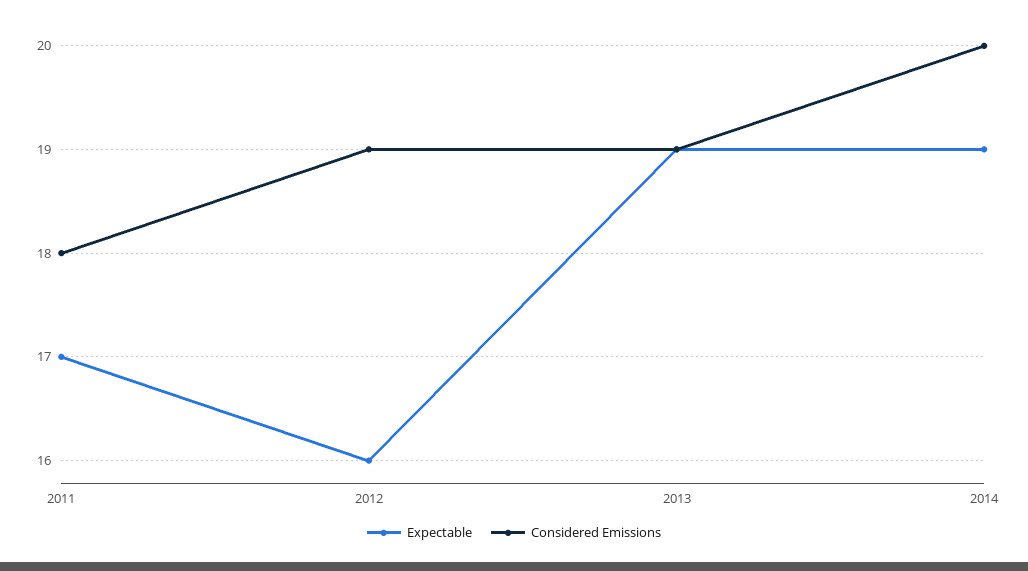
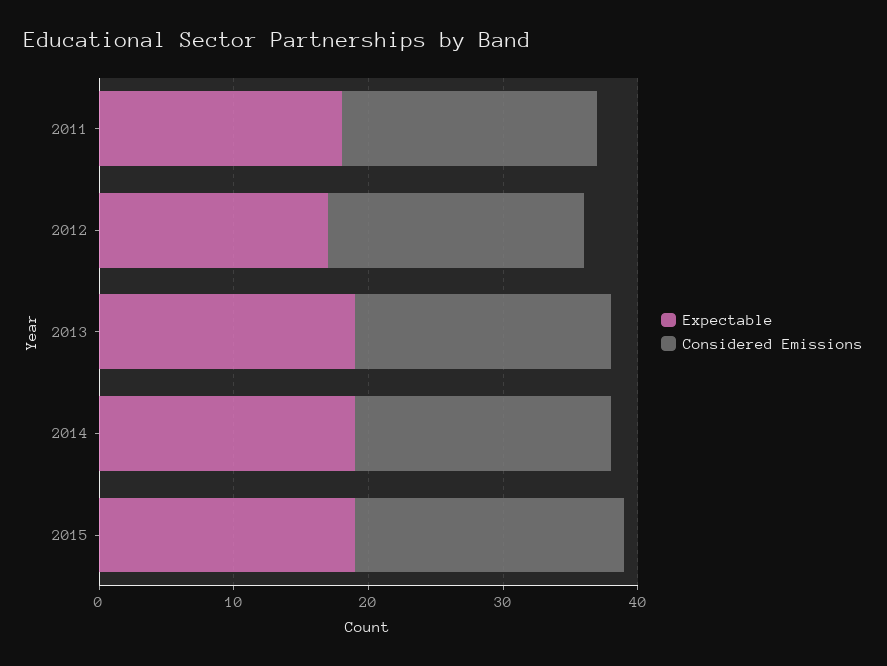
Expectable, 2011: 17 -> 18
Considered Emissions, 2011: 18 -> 19
Expectable, 2012: 16 -> 17
Considered Emissions, 2014: 20 -> 19
Expectable, 2015: none -> 19
Considered Emissions, 2015: none -> 20

